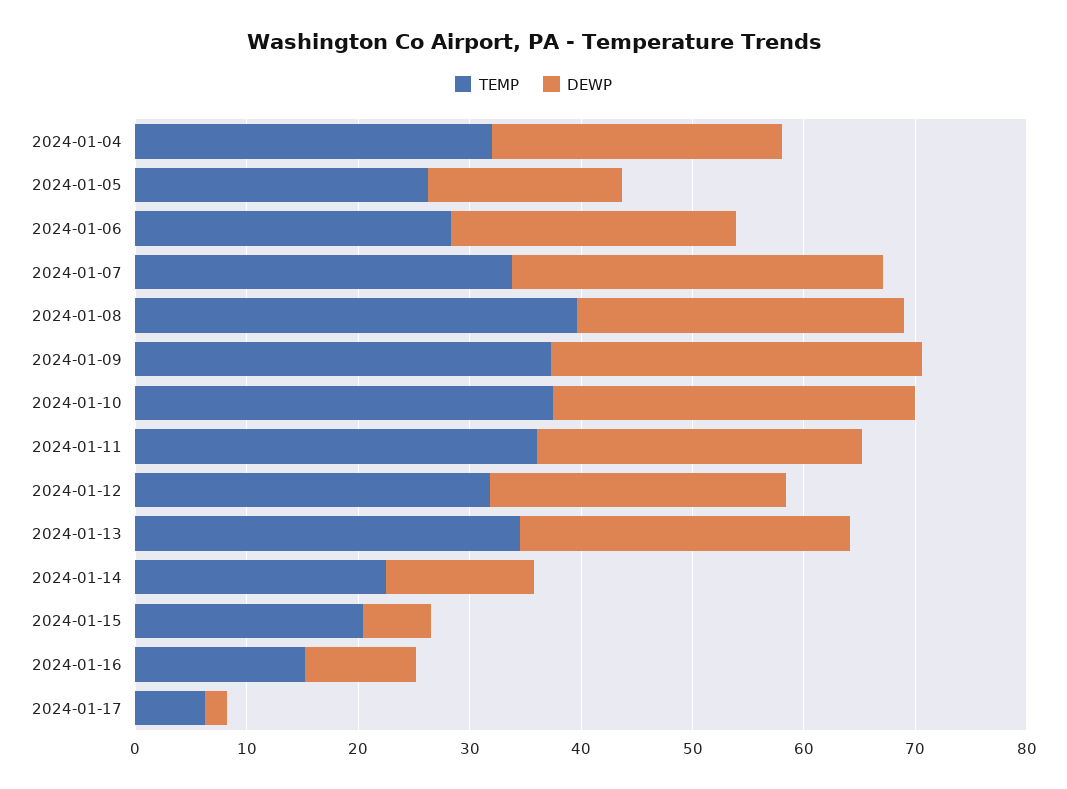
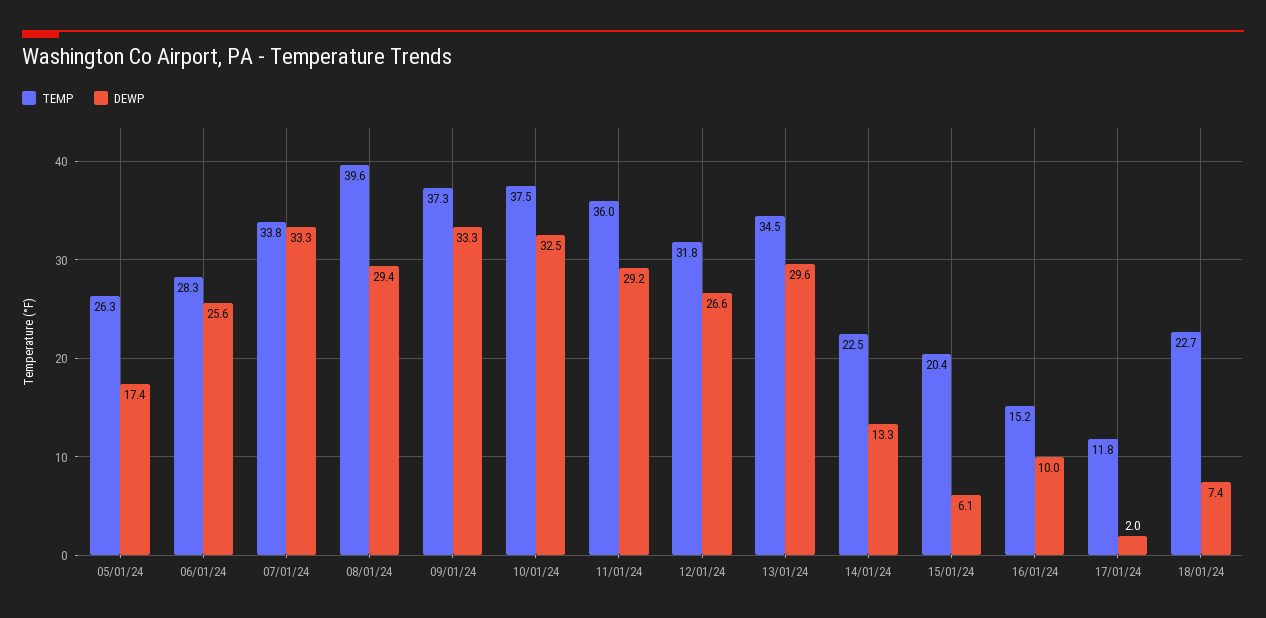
TEMP, 2024-01-04: 32 -> none
DEWP, 2024-01-04: 26 -> none
TEMP, 2024-01-17: 6 -> 11.8
TEMP, 18/01/24: none -> 22.7
DEWP, 18/01/24: none -> 7.4

